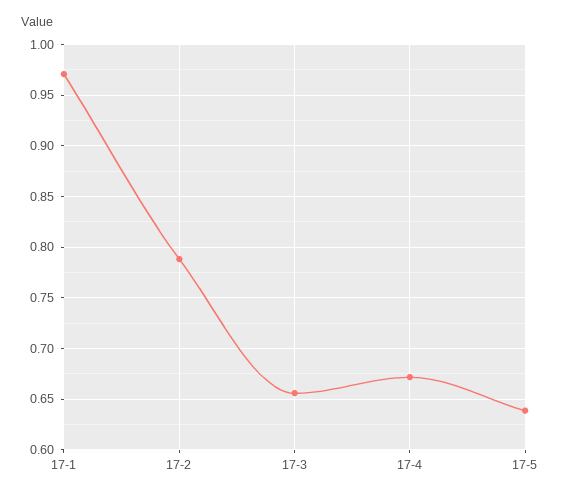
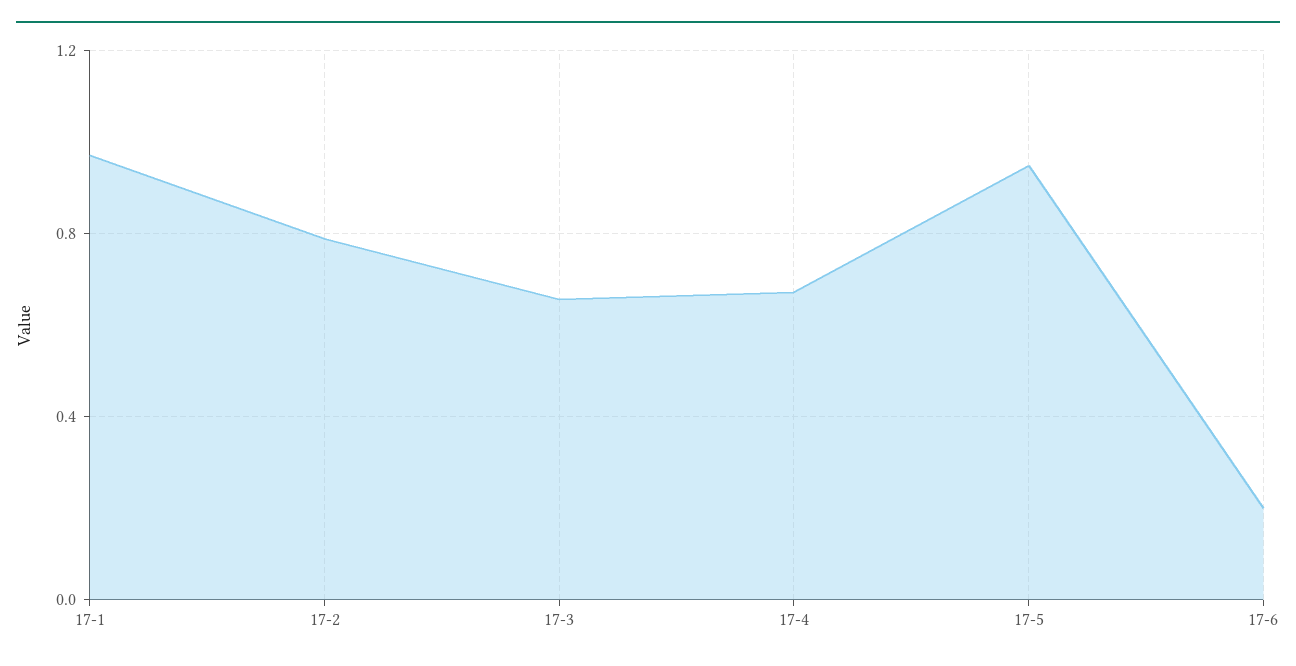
17-5: 0.64 -> 0.95
17-6: none -> 0.2

